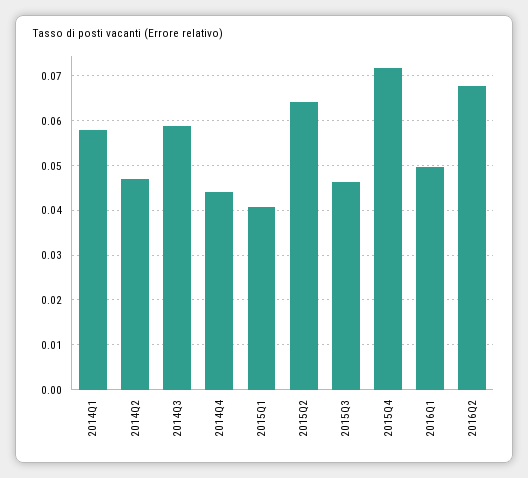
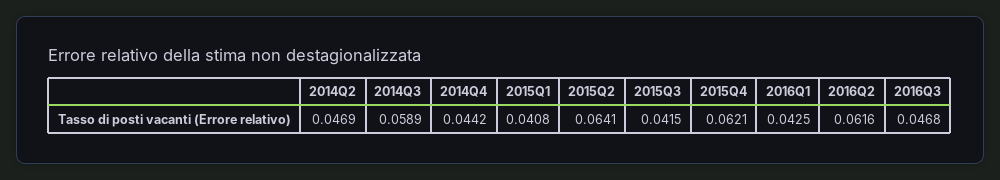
2014Q1: 0.058 -> none
2015Q3: 0.046 -> 0.0415
2015Q4: 0.072 -> 0.0621
2016Q1: 0.05 -> 0.0425
2016Q2: 0.068 -> 0.0616
2016Q3: none -> 0.0468

